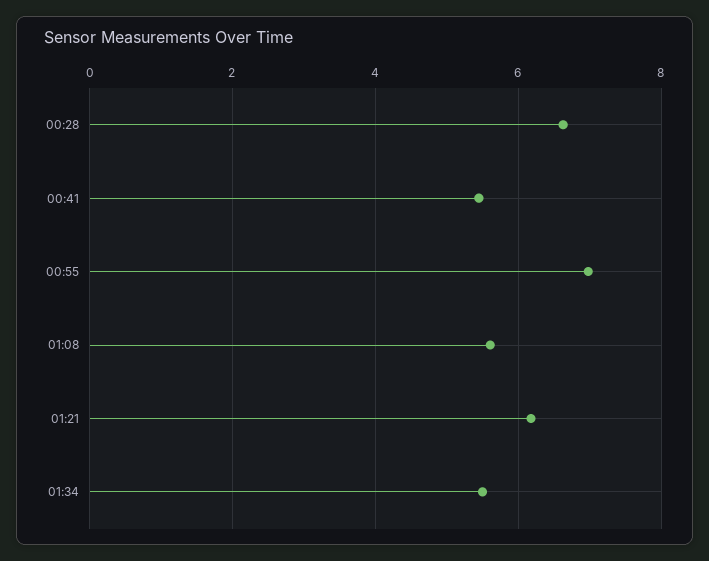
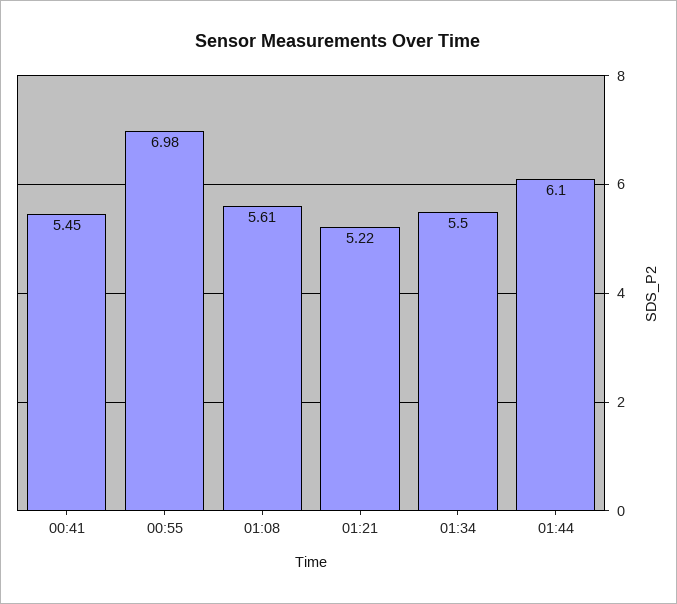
00:28: 6.6 -> none
01:21: 6.2 -> 5.22
01:44: none -> 6.1

